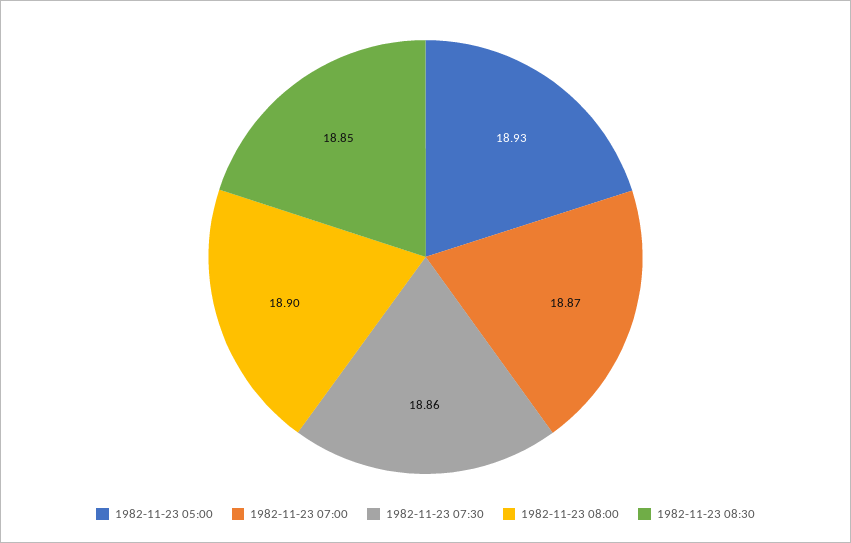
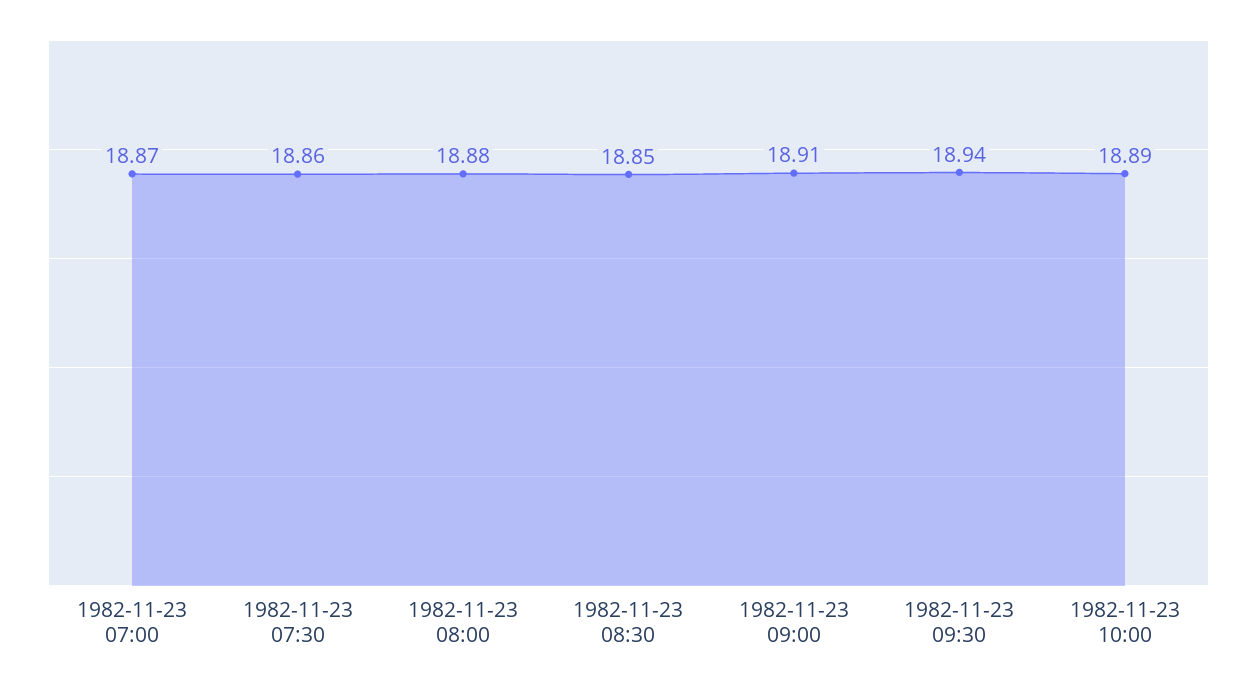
1982-11-23 05:00: 18.93 -> none
1982-11-23 08:00: 18.9 -> 18.88
1982-11-23 09:00: none -> 18.91
1982-11-23 09:30: none -> 18.94
1982-11-23 10:00: none -> 18.89

